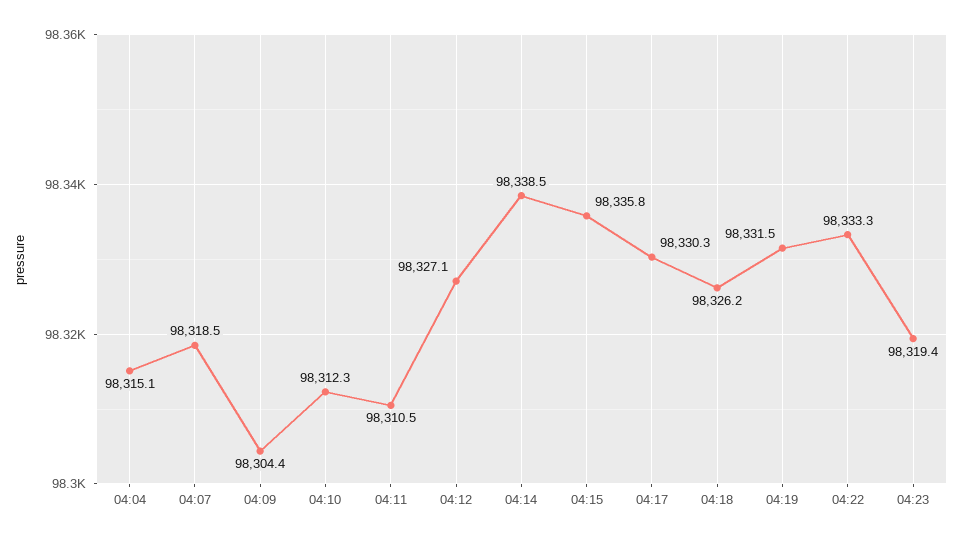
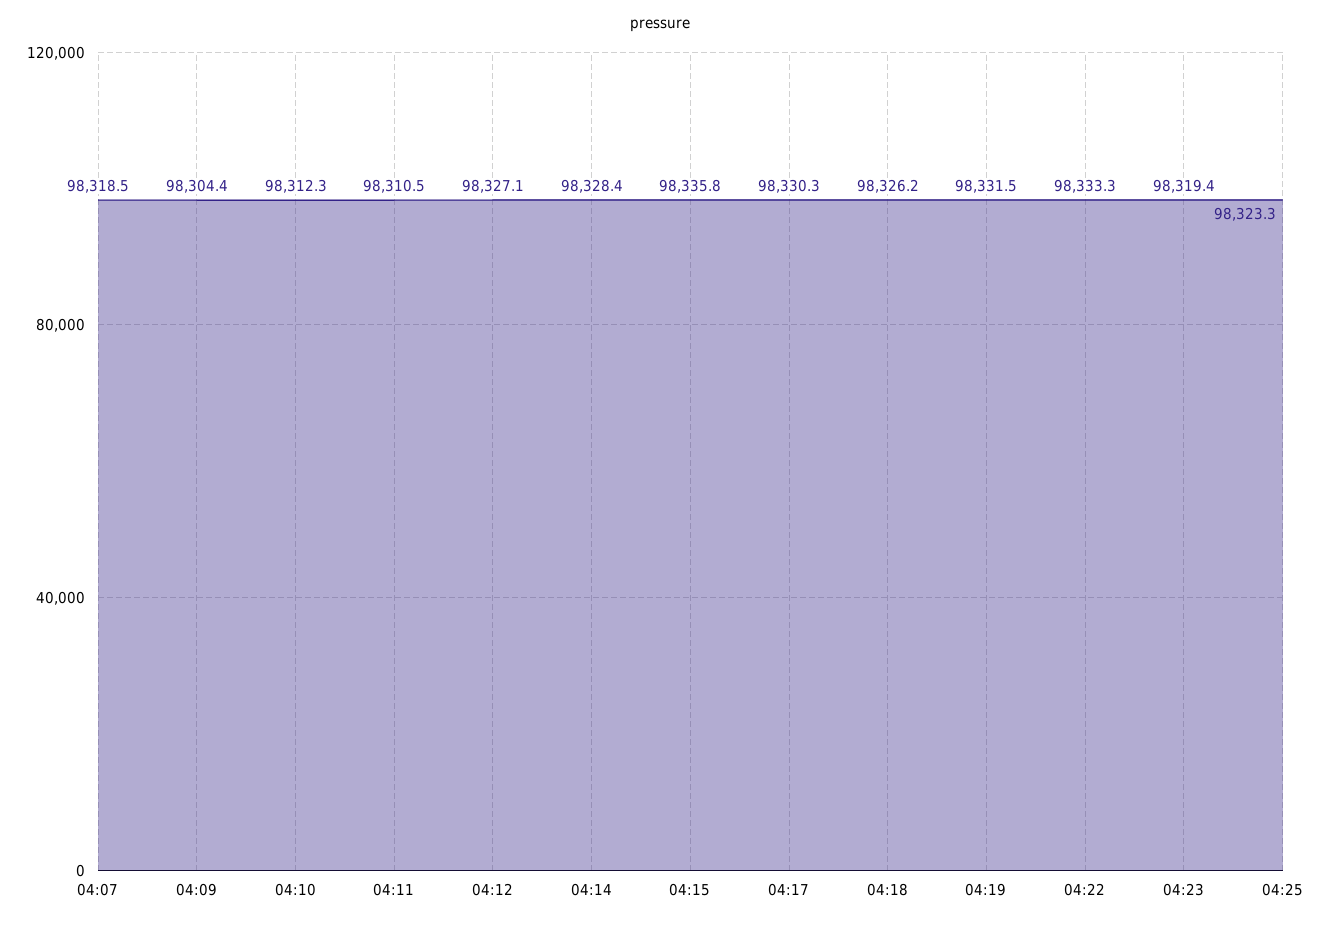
04:04: 98315.1 -> none
04:14: 98338.5 -> 98328.4
04:25: none -> 98323.3

